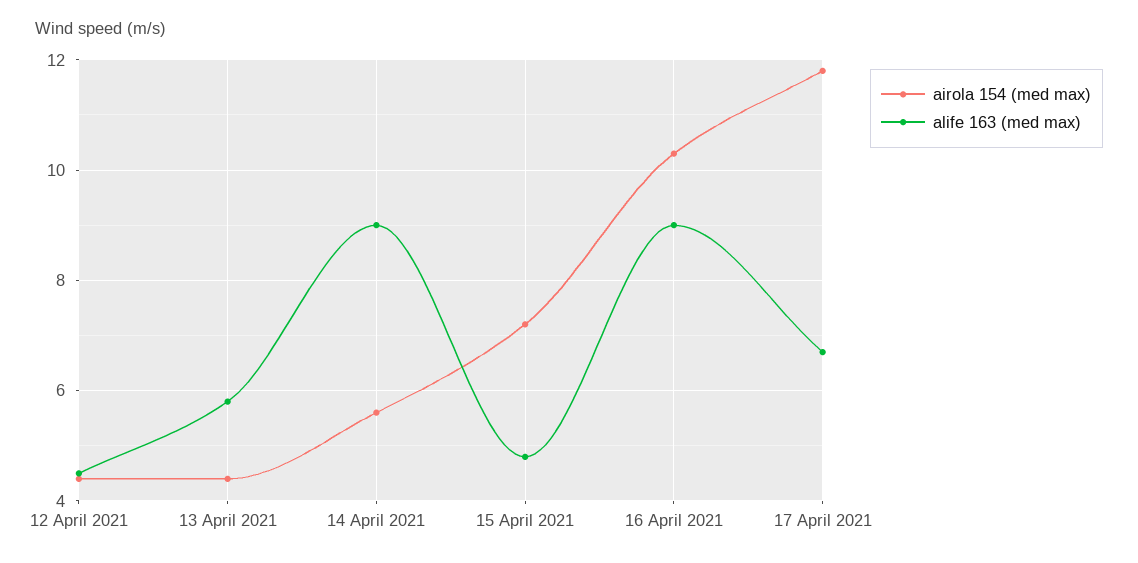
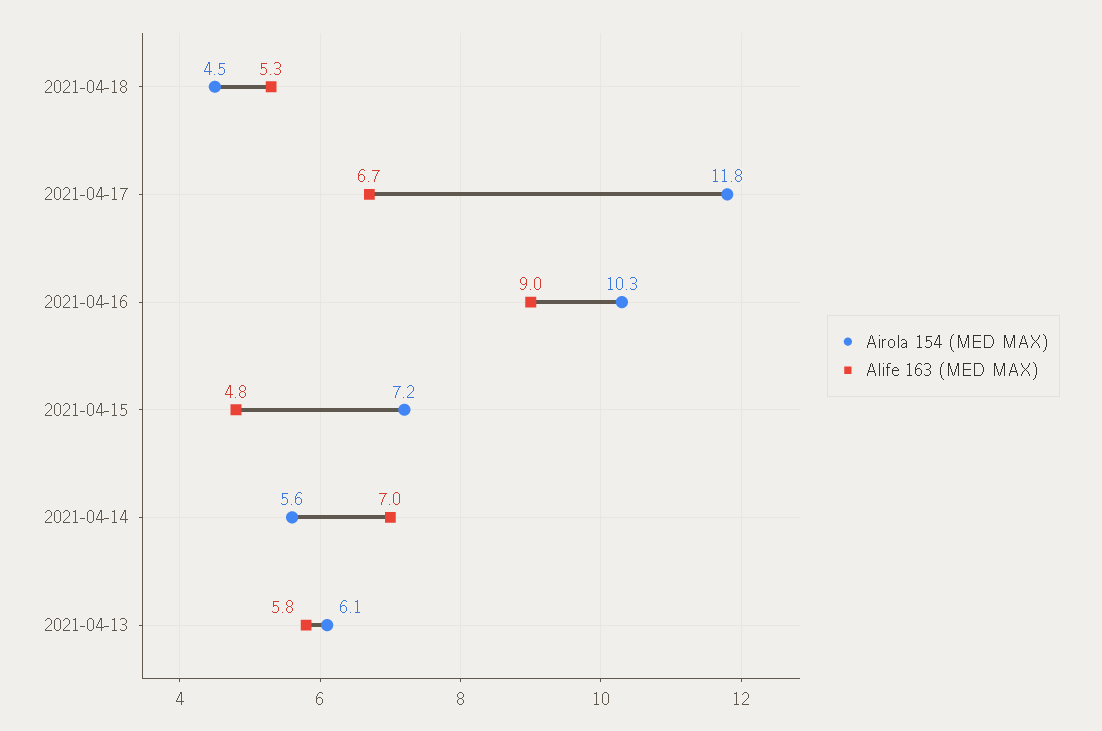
airola 154 (med max), 12 April 2021: 4.5 -> none
alife 163 (med max), 12 April 2021: 4.5 -> none
airola 154 (med max), 13 April 2021: 4.5 -> 6.1
alife 163 (med max), 14 April 2021: 9 -> 7
airola 154 (med max), 2021-04-18: none -> 4.5
alife 163 (med max), 2021-04-18: none -> 5.3

